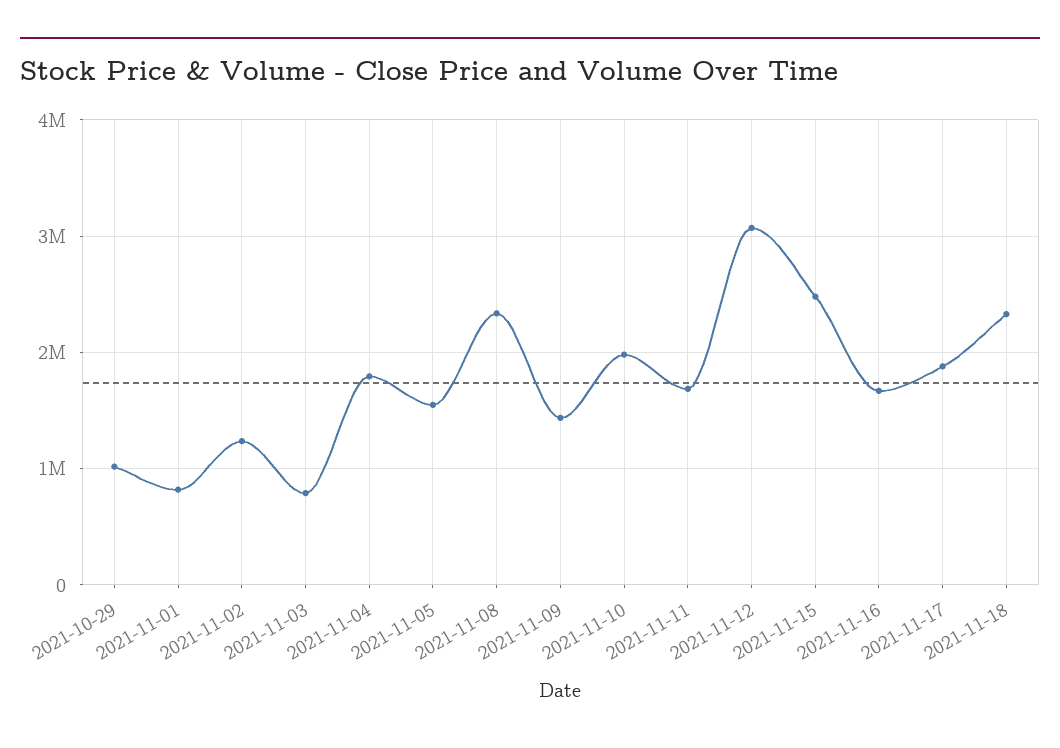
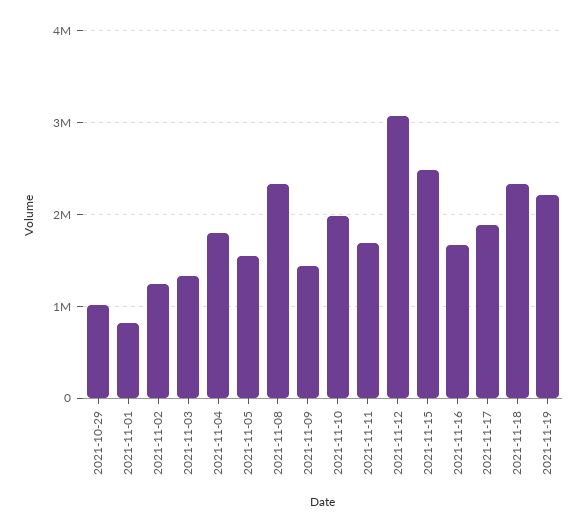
2021-11-03: 800000 -> 1300000
2021-11-19: none -> 2200000

